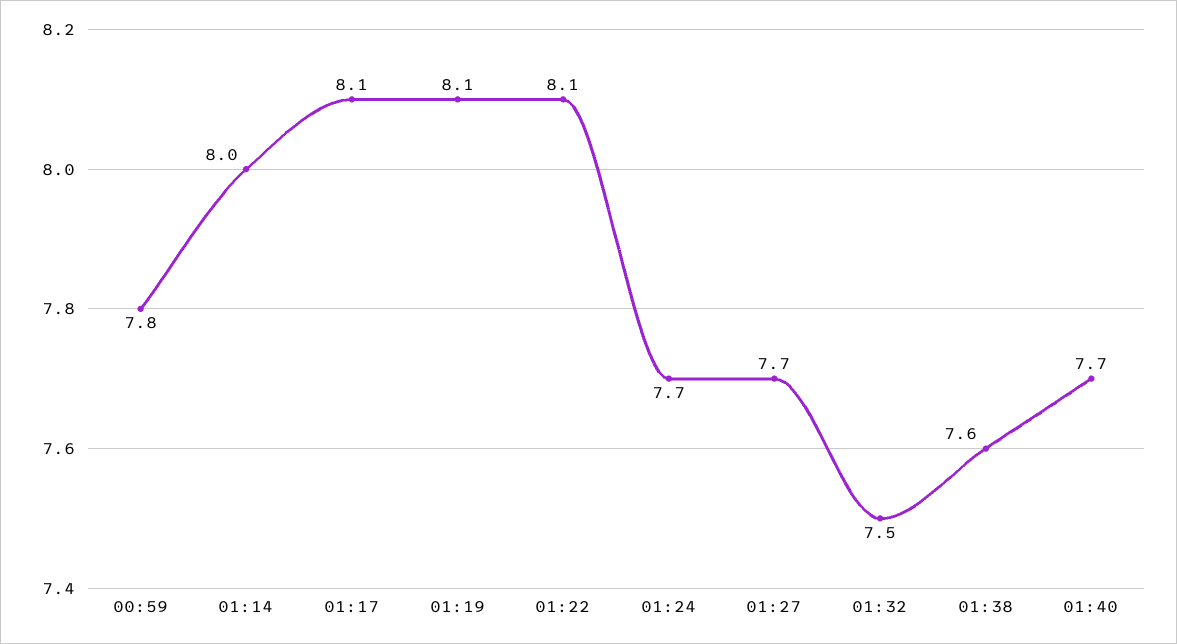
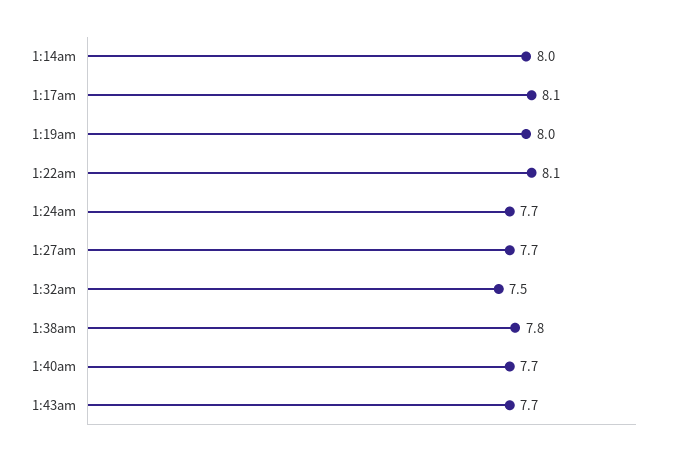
00:59: 7.8 -> none
01:19: 8.1 -> 8
01:38: 7.6 -> 7.8
1:43am: none -> 7.7

